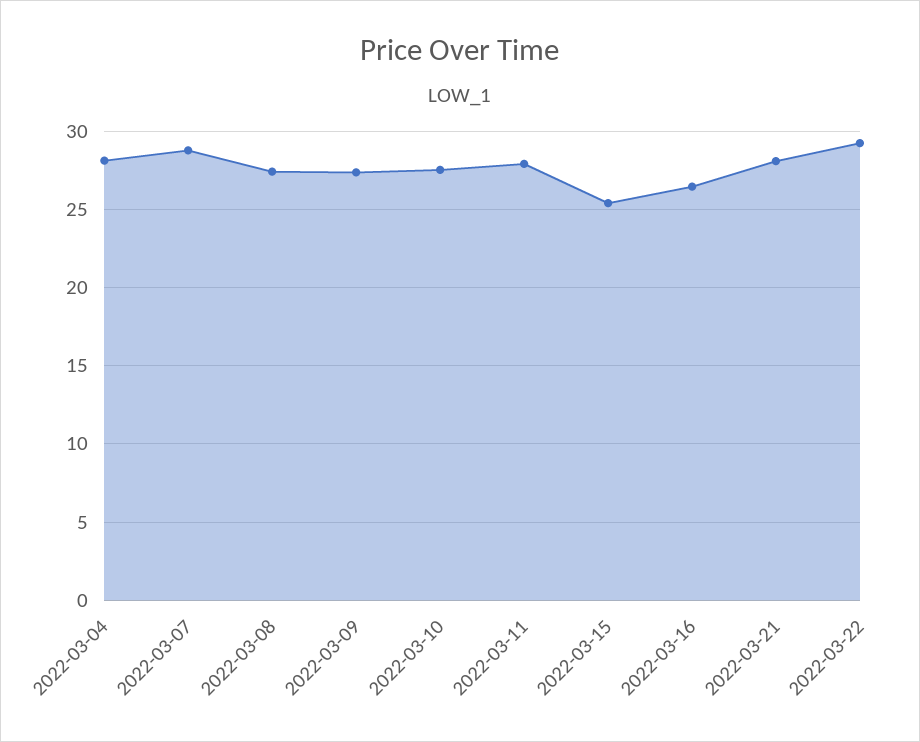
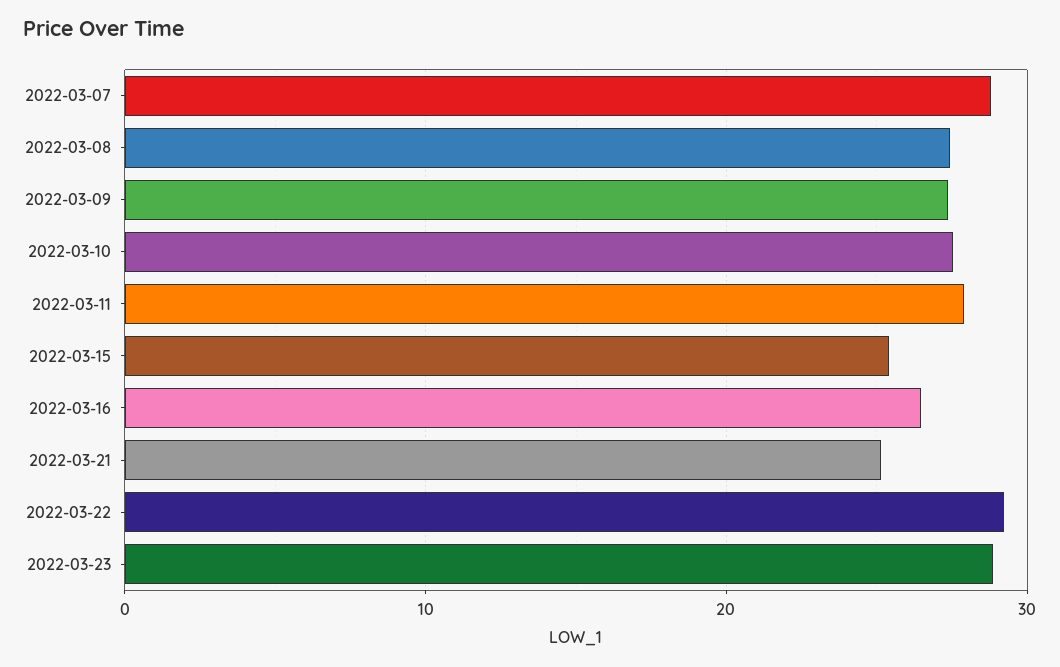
2022-03-04: 28 -> none
2022-03-21: 28 -> 25
2022-03-23: none -> 29

